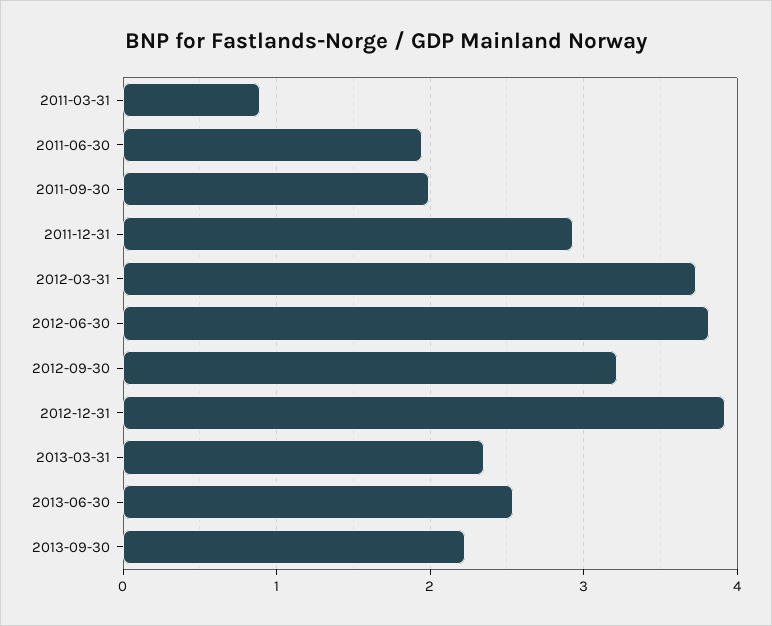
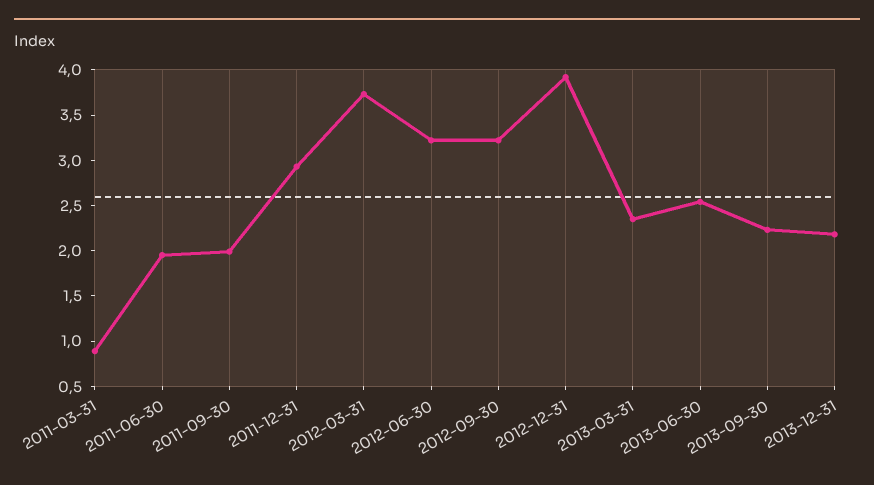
2012-06-30: 3.8 -> 3.2
2013-12-31: none -> 2.2

